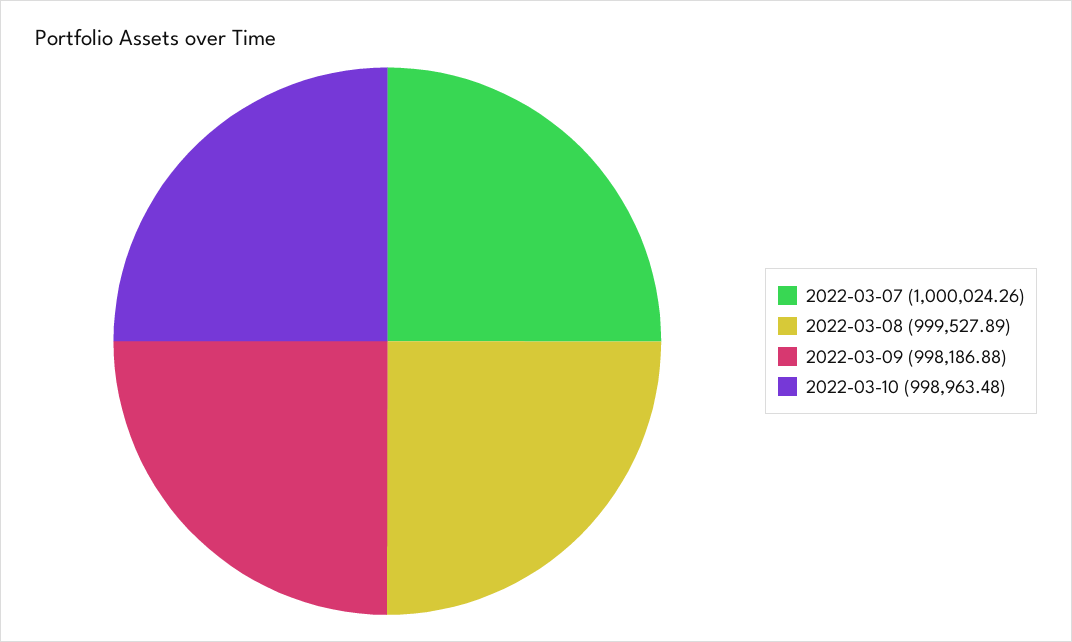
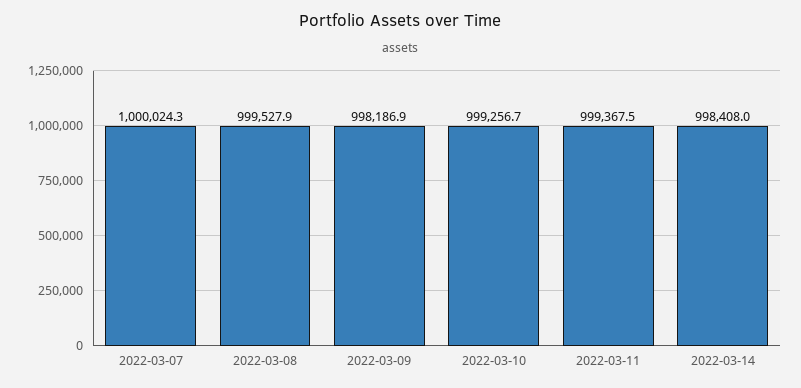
2022-03-10: 998963.48 -> 999256.7
2022-03-11: none -> 999367.5
2022-03-14: none -> 998408

